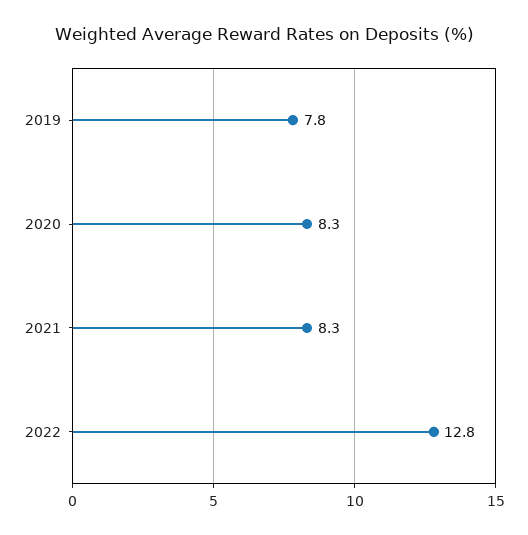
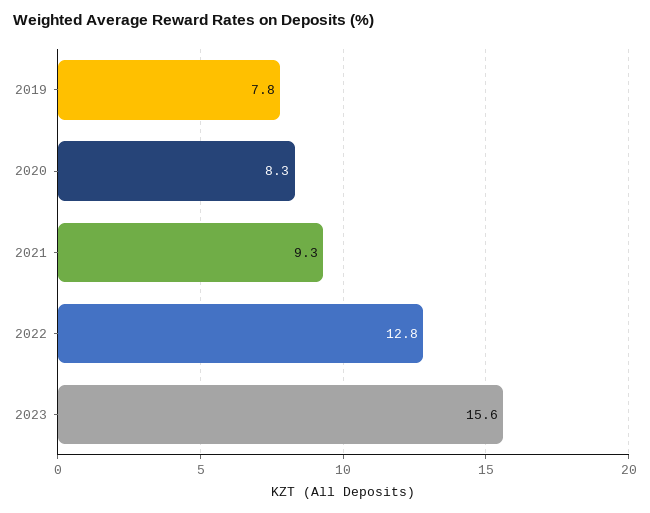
2021: 8.3 -> 9.3
2023: none -> 15.6

